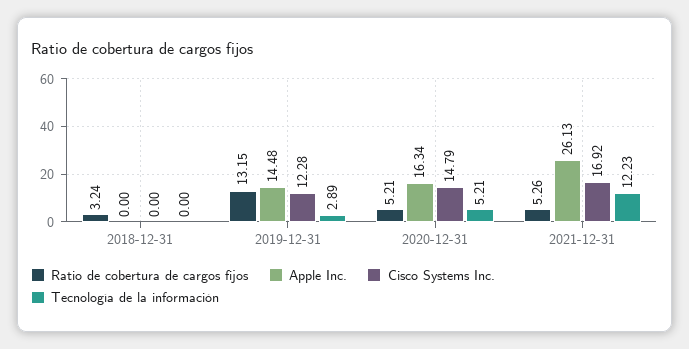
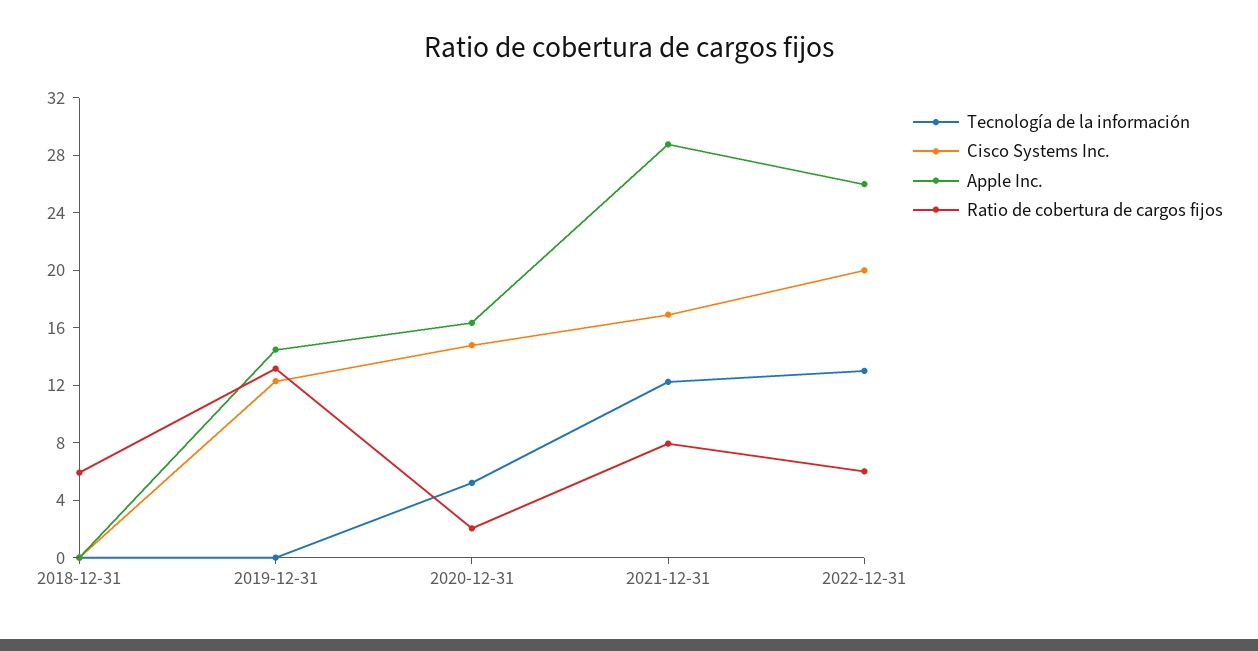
Ratio de cobertura de cargos fijos, 2018-12-31: 3.24 -> 6
Tecnología de la información, 2019-12-31: 2.89 -> 0
Ratio de cobertura de cargos fijos, 2020-12-31: 5.21 -> 2
Ratio de cobertura de cargos fijos, 2021-12-31: 5.26 -> 8
Apple Inc., 2021-12-31: 26.13 -> 29
Tecnología de la información, 2022-12-31: none -> 13
Cisco Systems Inc., 2022-12-31: none -> 20
Apple Inc., 2022-12-31: none -> 26
Ratio de cobertura de cargos fijos, 2022-12-31: none -> 6

